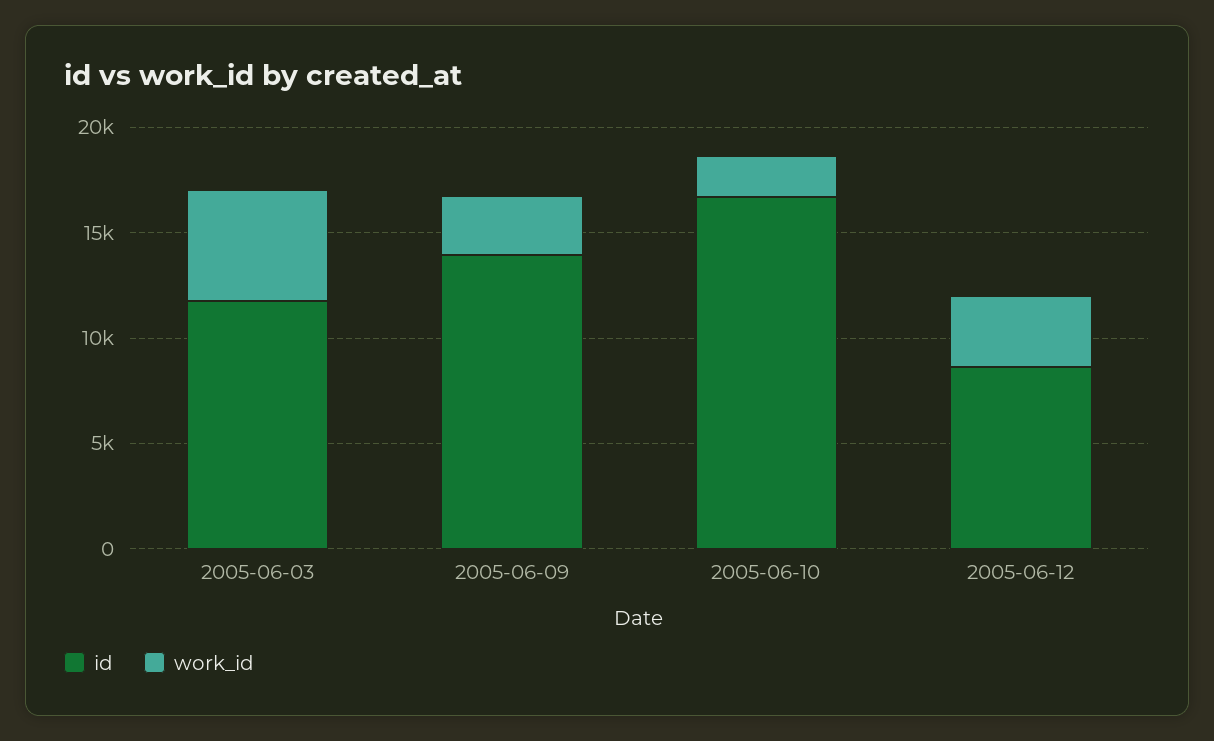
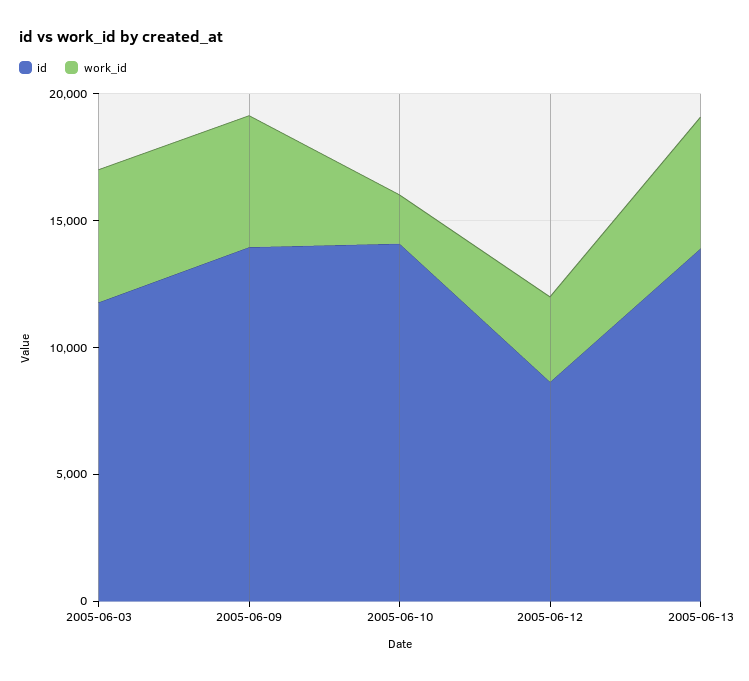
work_id, 2005-06-09: 3000 -> 5000
id, 2005-06-10: 17000 -> 14000
id, 2005-06-13: none -> 14000
work_id, 2005-06-13: none -> 5000

